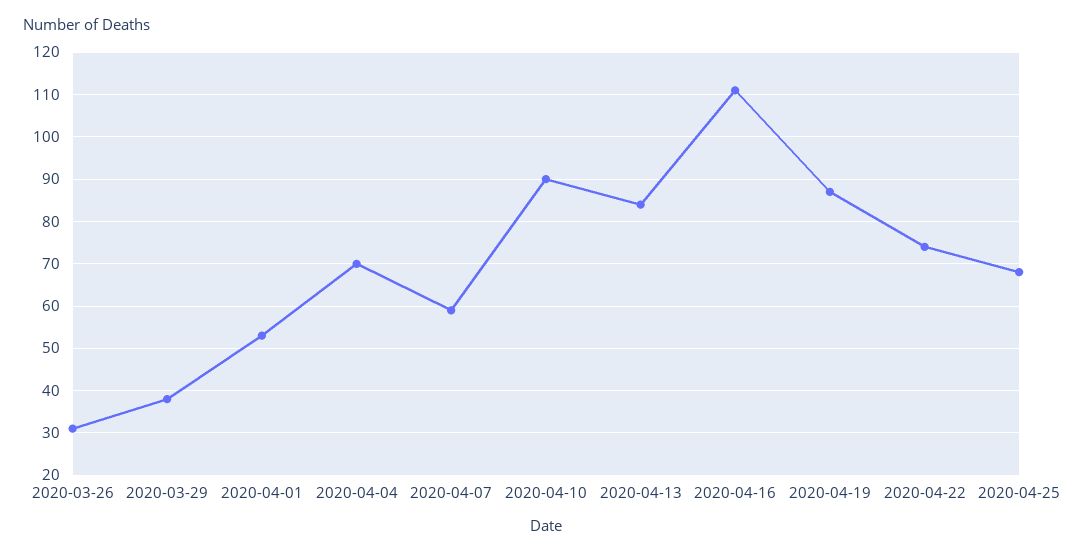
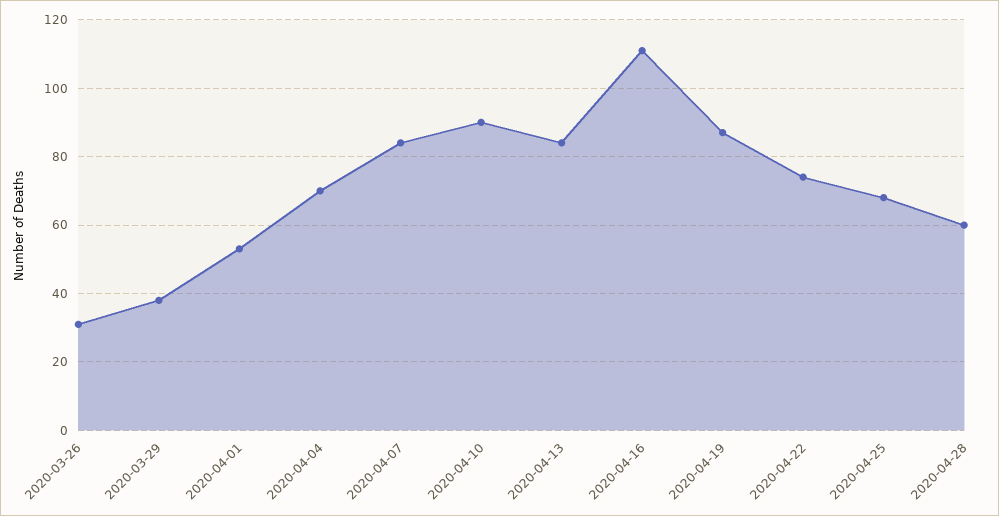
2020-04-07: 60 -> 85
2020-04-28: none -> 60

